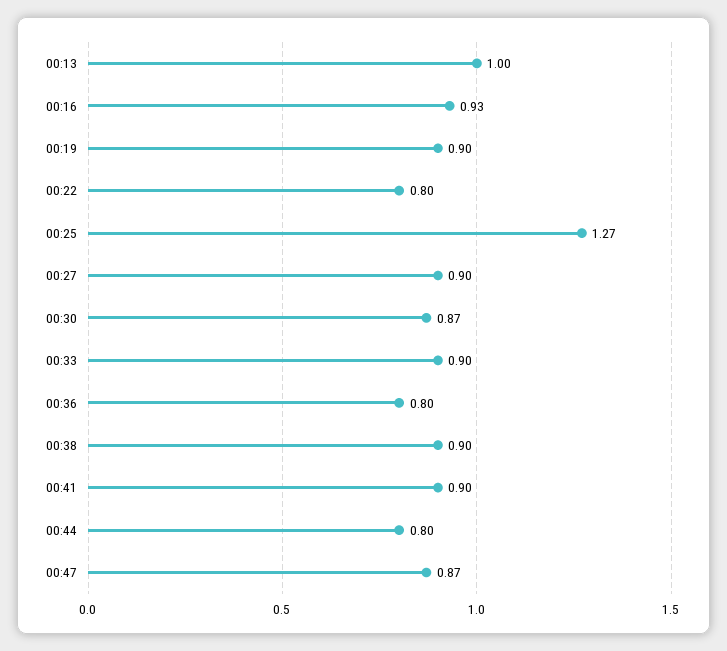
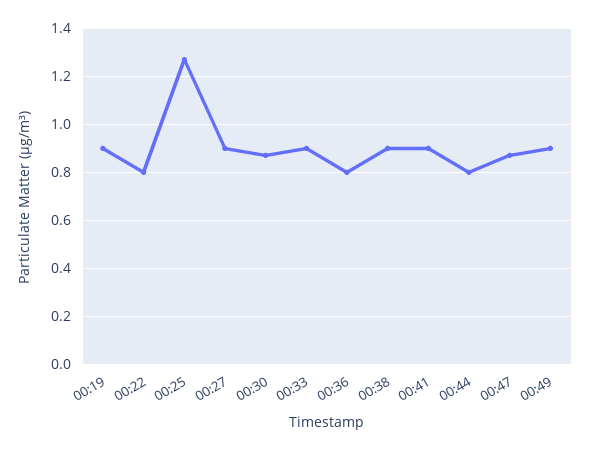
00:13: 1 -> none
00:16: 0.93 -> none
00:49: none -> 0.9

